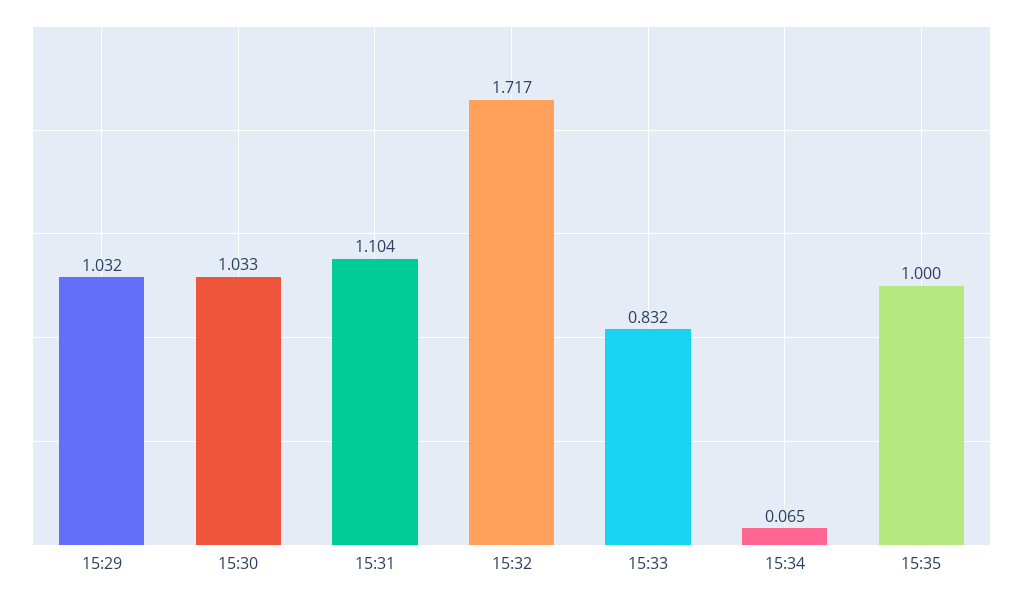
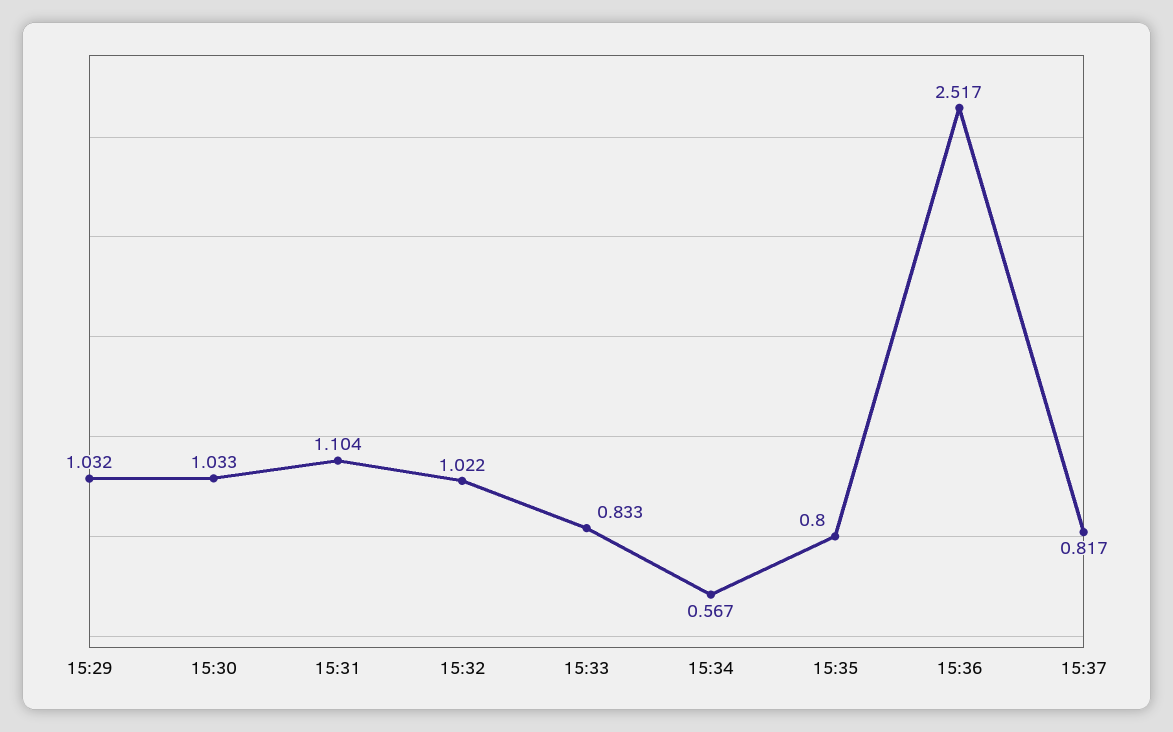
15:32: 1.717 -> 1.022
15:33: 0.832 -> 0.833
15:34: 0.065 -> 0.567
15:35: 1 -> 0.8
15:36: none -> 2.517
15:37: none -> 0.817

